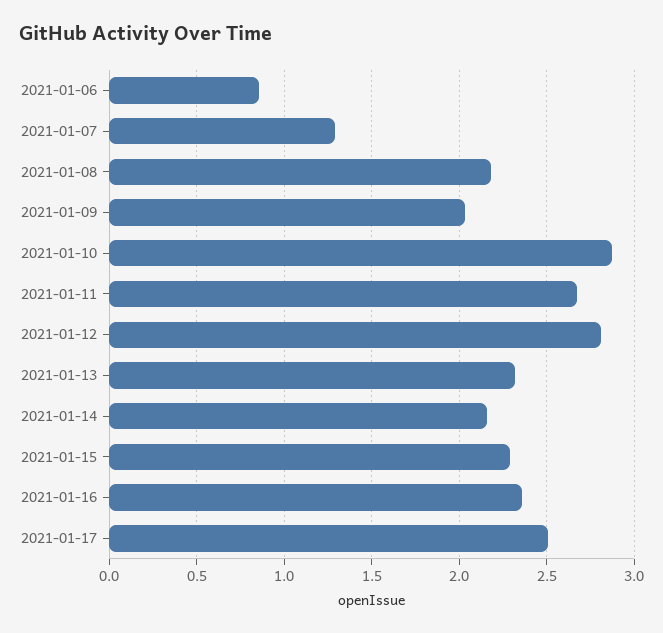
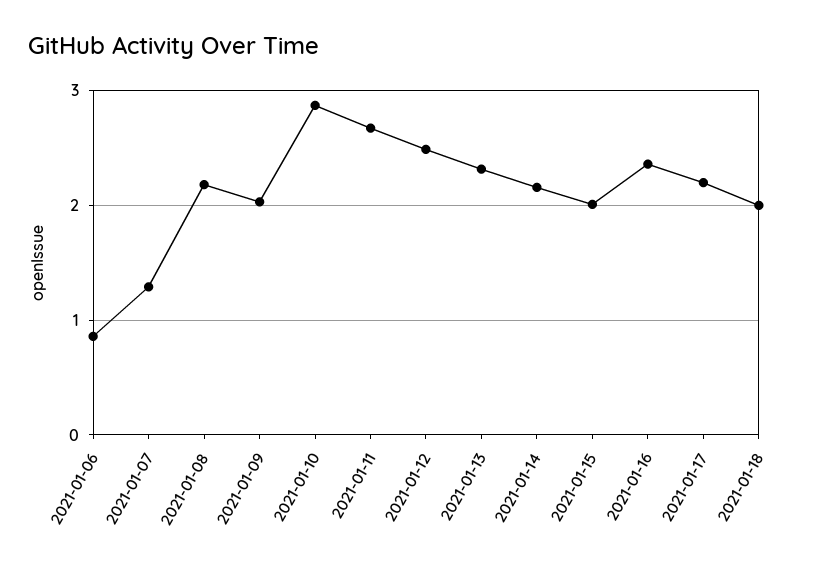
2021-01-12: 2.8 -> 2.5
2021-01-15: 2.3 -> 2
2021-01-17: 2.5 -> 2.2
2021-01-18: none -> 2

